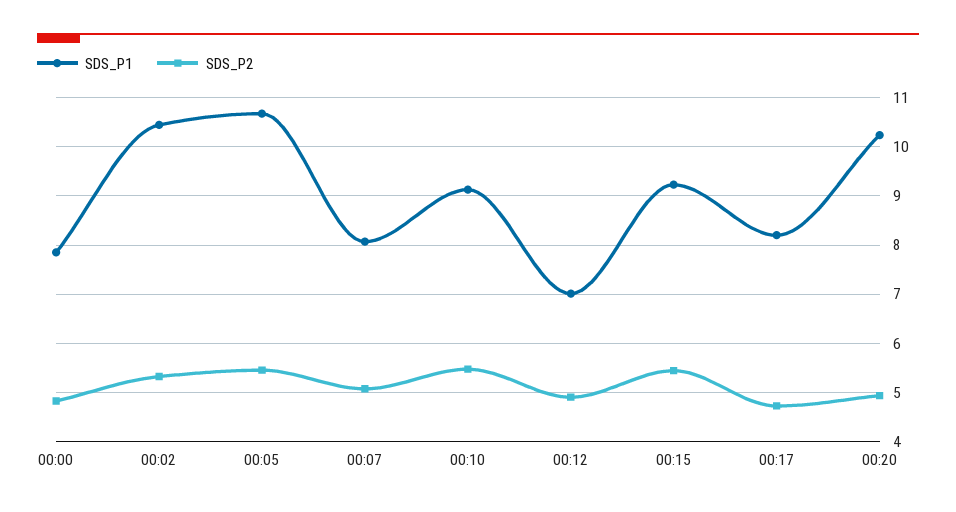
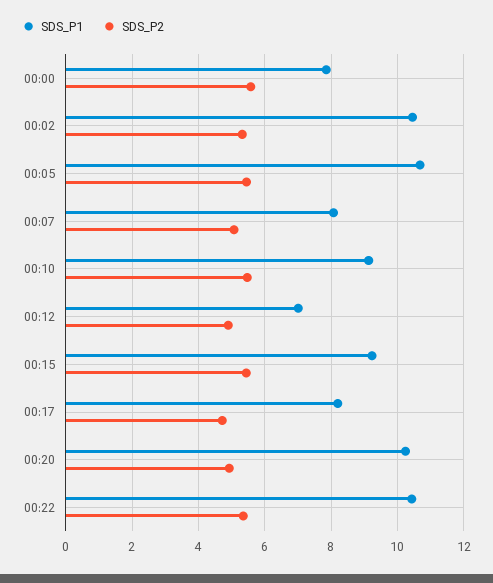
SDS_P2, 00:00: 4.8 -> 5.6
SDS_P1, 00:22: none -> 10.4
SDS_P2, 00:22: none -> 5.4

